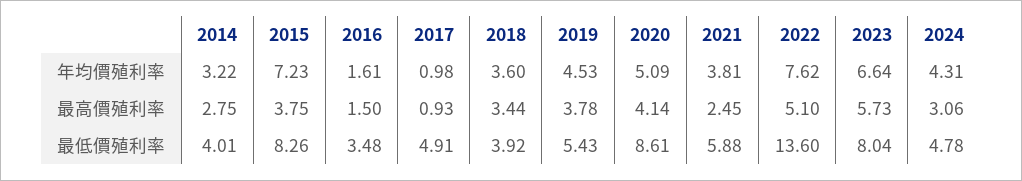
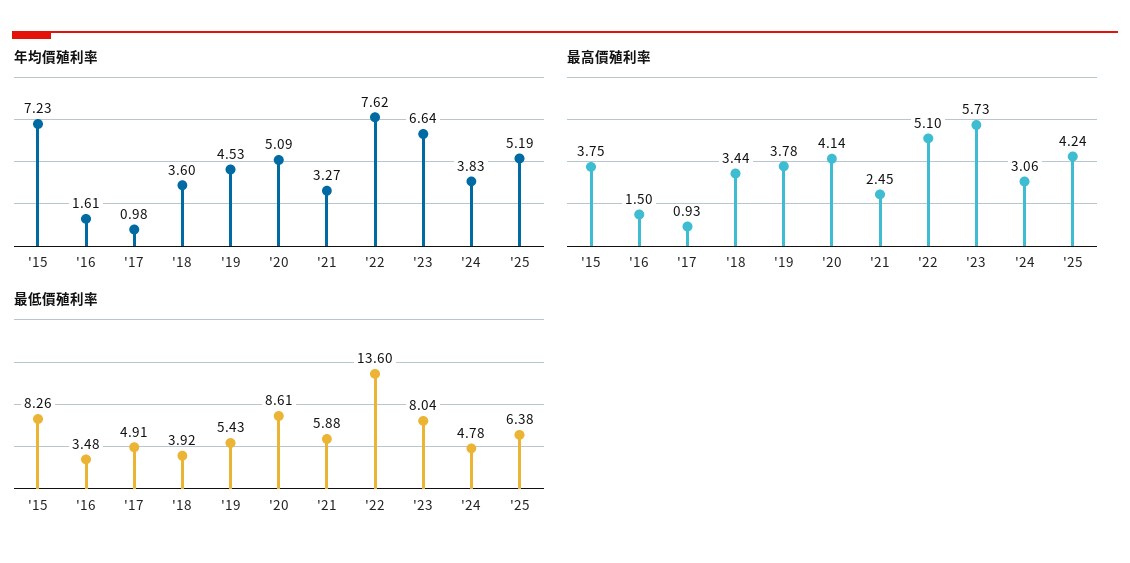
年均價殖利率, 2014: 3.22 -> none
年均價殖利率, 2021: 3.81 -> 3.27
年均價殖利率, 2024: 4.31 -> 3.83
最高價殖利率, 2014: 2.75 -> none
最低價殖利率, 2014: 4.01 -> none
年均價殖利率, '25: none -> 5.19
最高價殖利率, '25: none -> 4.24
最低價殖利率, '25: none -> 6.38

